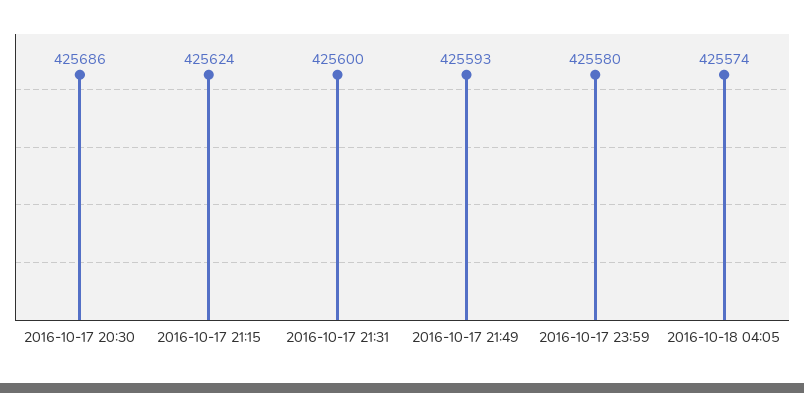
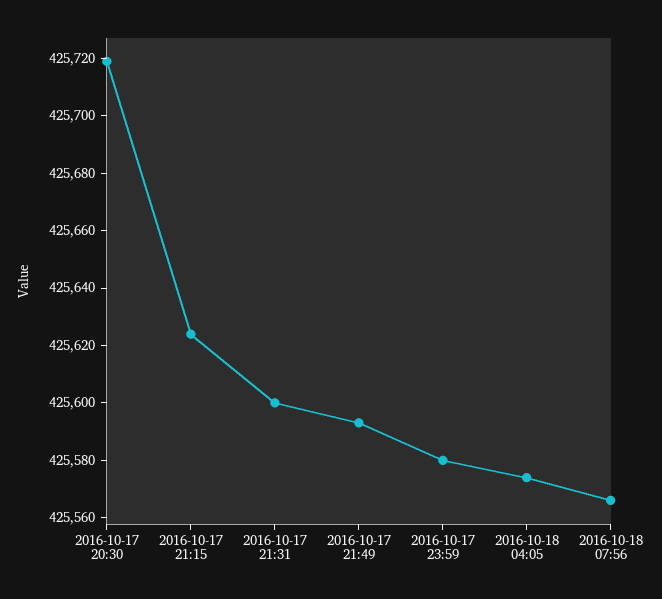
2016-10-17 20:30: 425686 -> 425720
2016-10-18 07:56: none -> 425565

